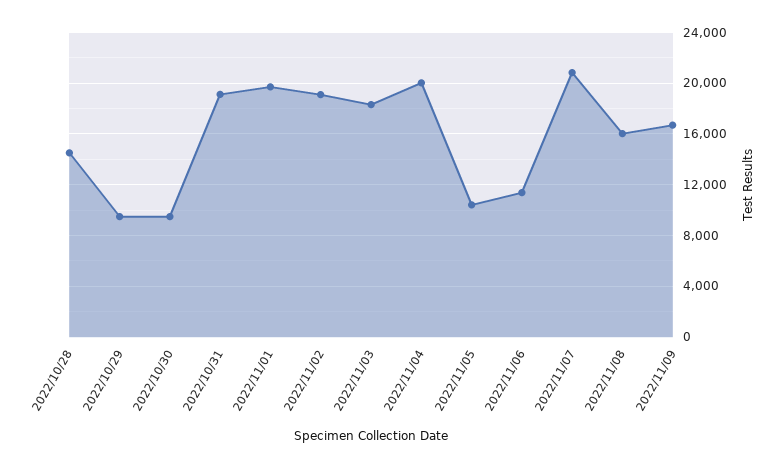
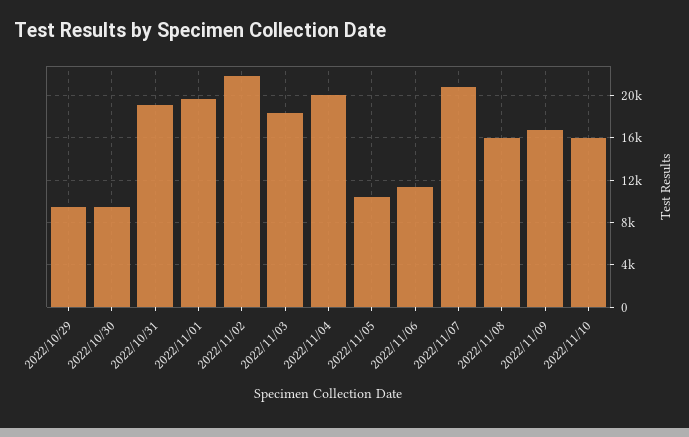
2022/10/28: 14500 -> none
2022/11/02: 19000 -> 22000
2022/11/10: none -> 16000

